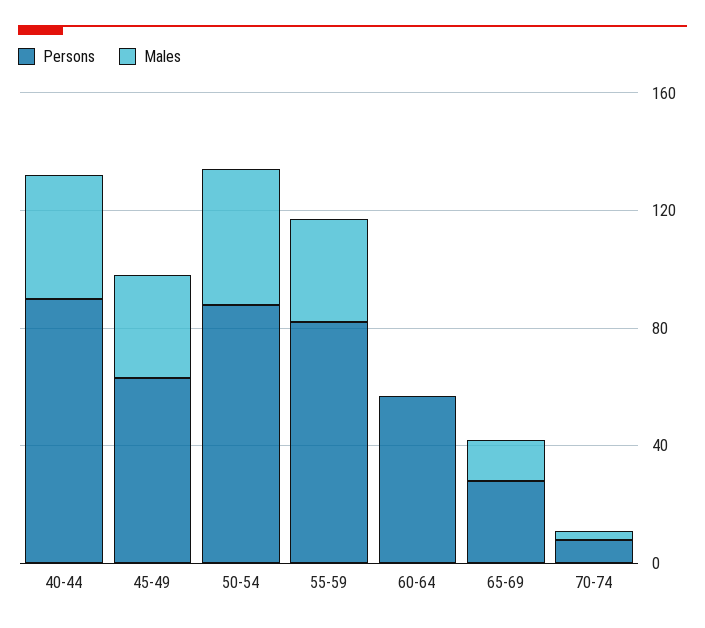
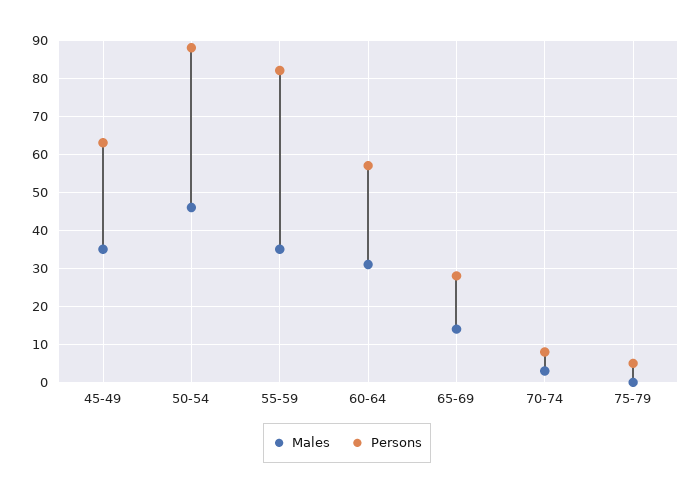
Persons, 40-44: 90 -> none
Males, 40-44: 40 -> none
Males, 60-64: 0 -> 30
Males, 75-79: none -> 0
Persons, 75-79: none -> 5

